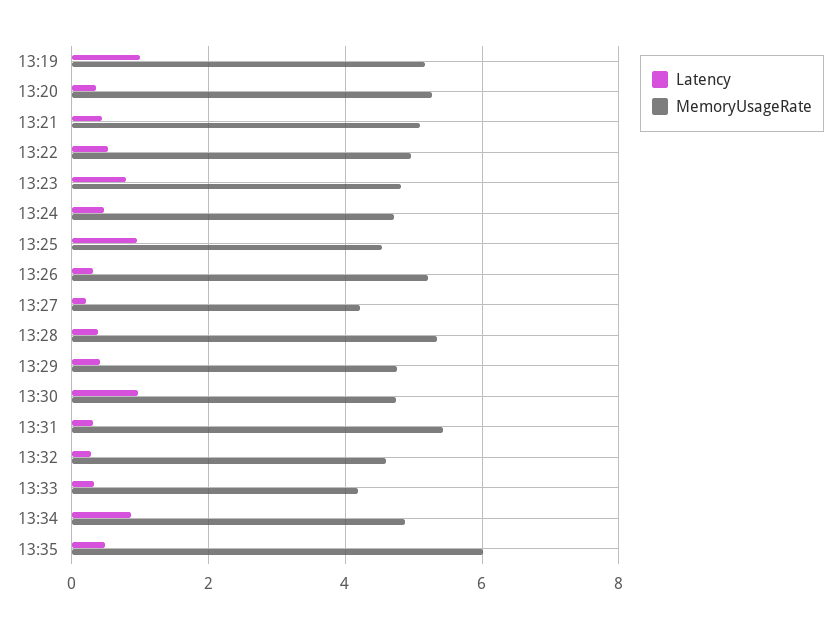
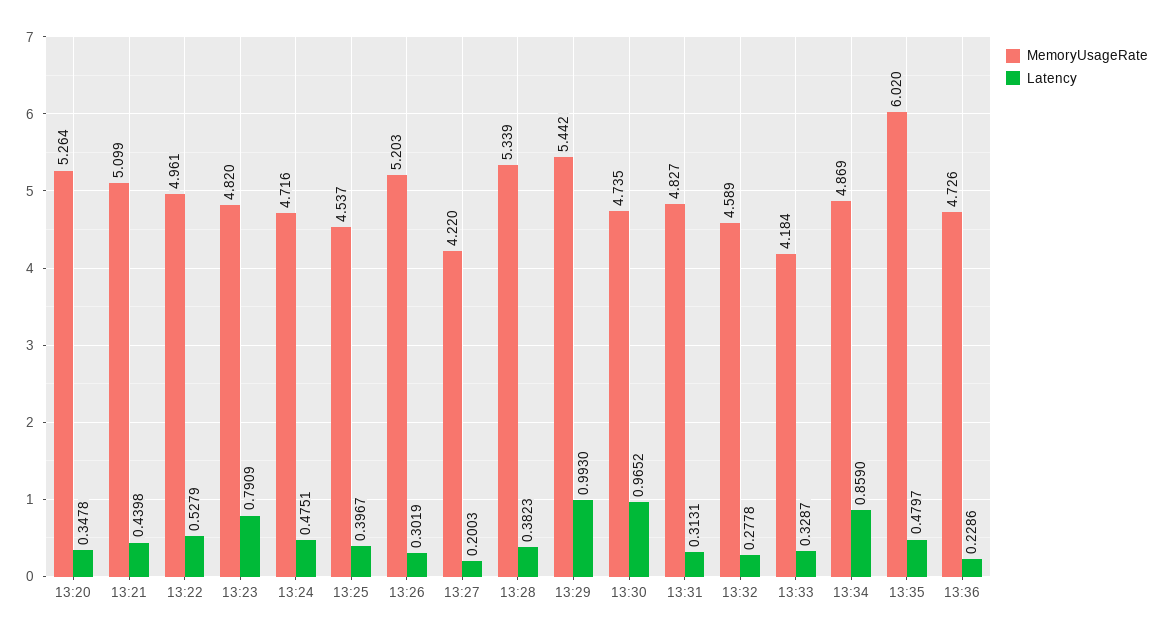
Latency, 13:19: 1 -> none
MemoryUsageRate, 13:19: 5.2 -> none
Latency, 13:25: 1 -> 0.3967
Latency, 13:29: 0.4 -> 0.993
MemoryUsageRate, 13:29: 4.8 -> 5.442
MemoryUsageRate, 13:31: 5.4 -> 4.827
MemoryUsageRate, 13:36: none -> 4.726
Latency, 13:36: none -> 0.2286

